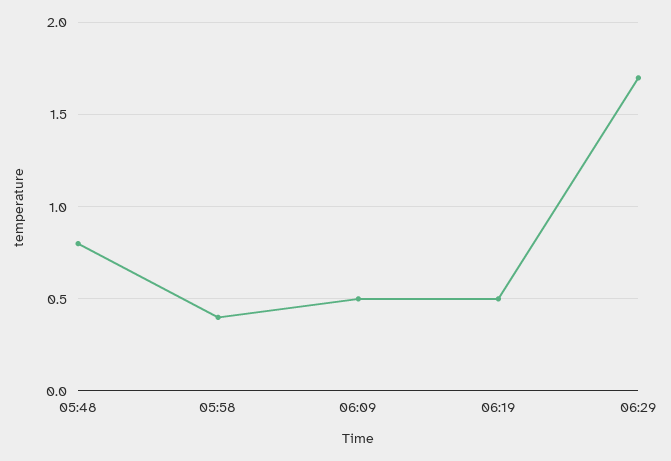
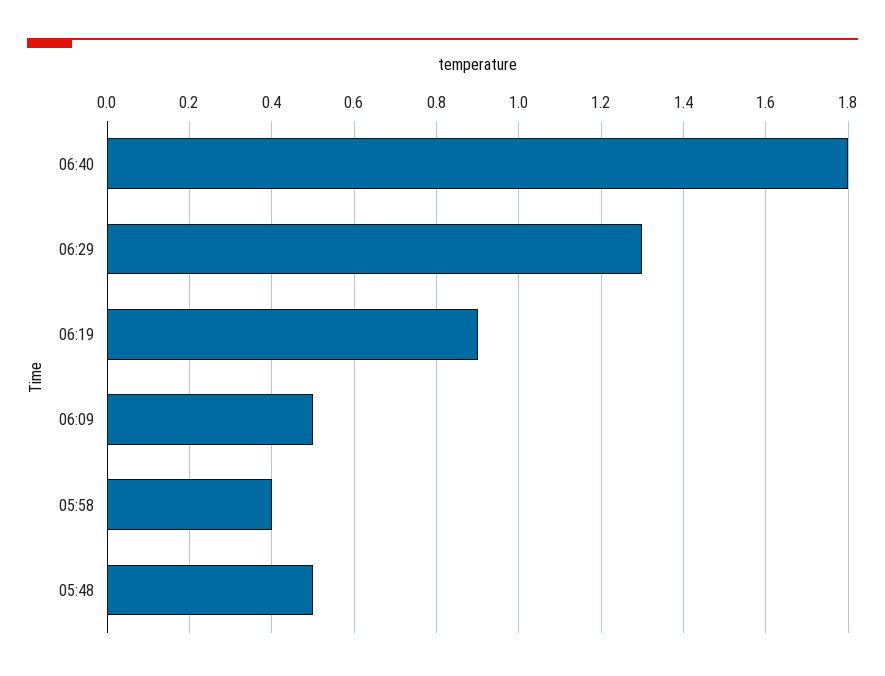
05:48: 0.8 -> 0.5
06:19: 0.5 -> 0.9
06:29: 1.7 -> 1.3
06:40: none -> 1.8

